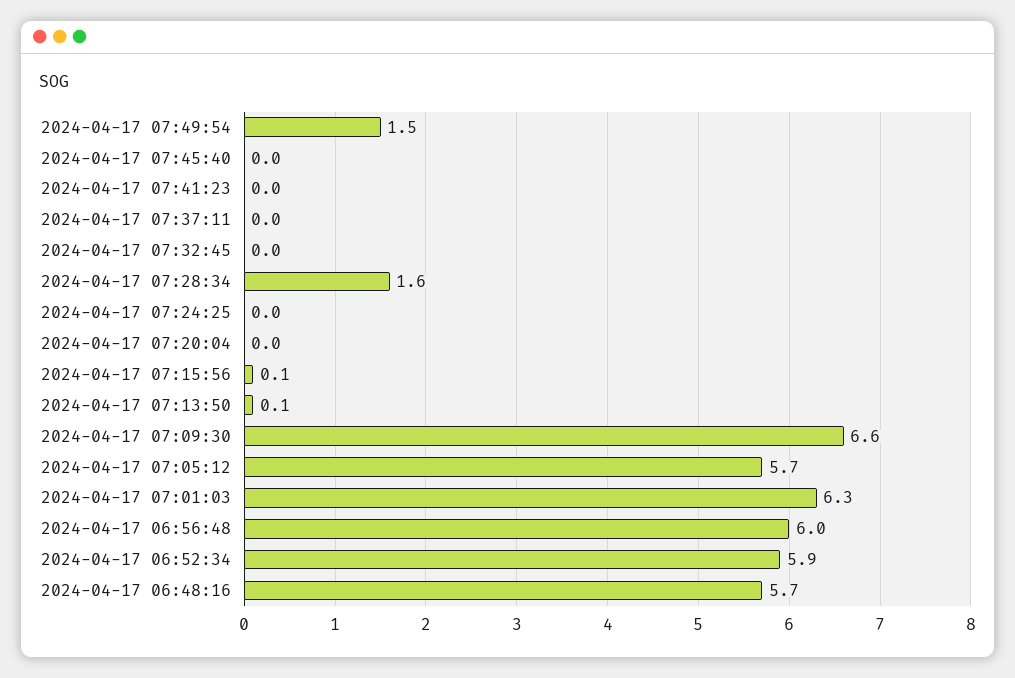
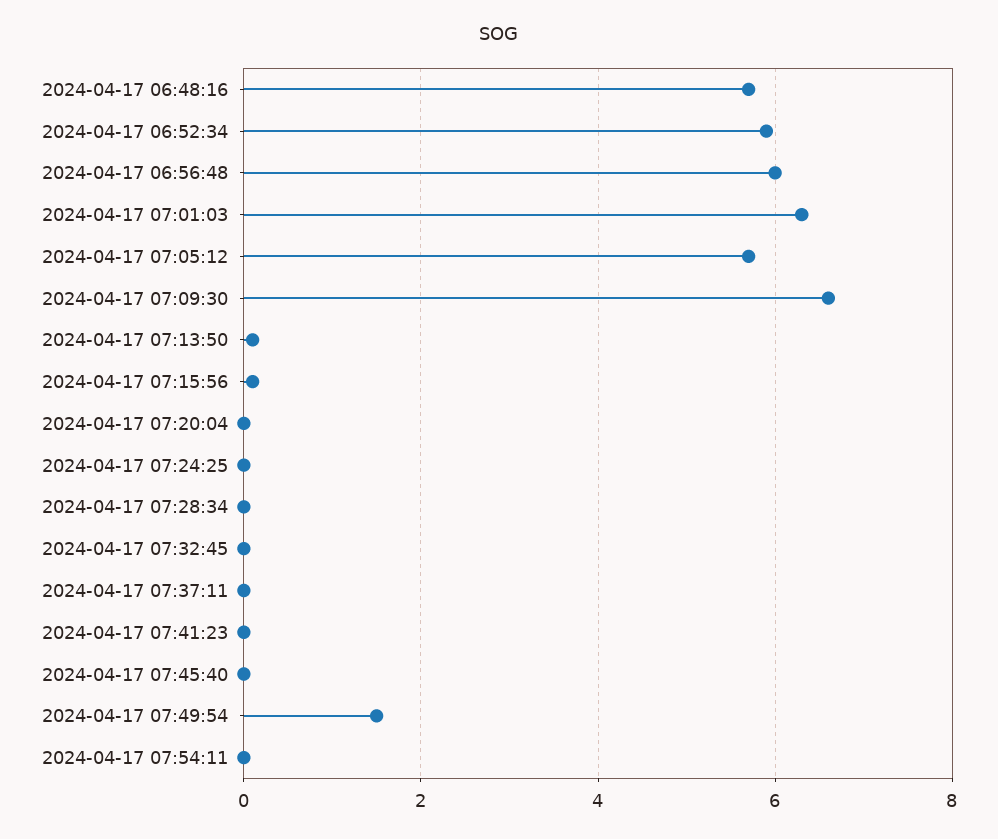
2024-04-17 07:28:34: 1.6 -> 0
2024-04-17 07:54:11: none -> 0

